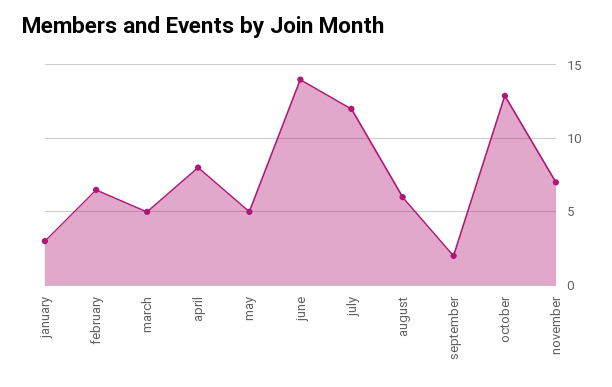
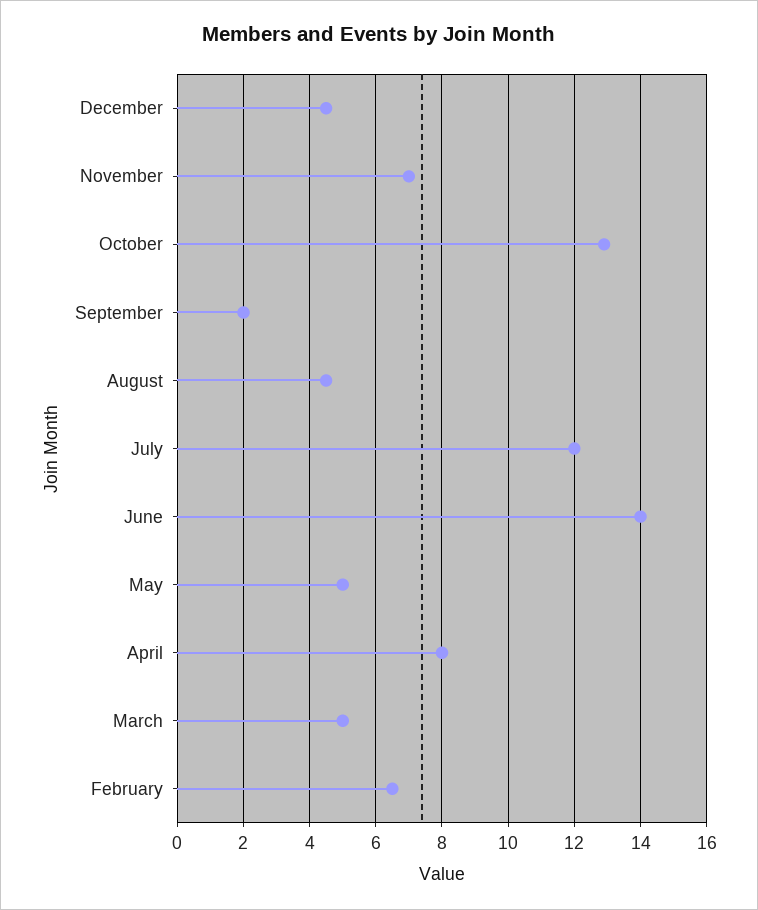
january: 3 -> none
august: 6 -> 4.5
December: none -> 4.5

